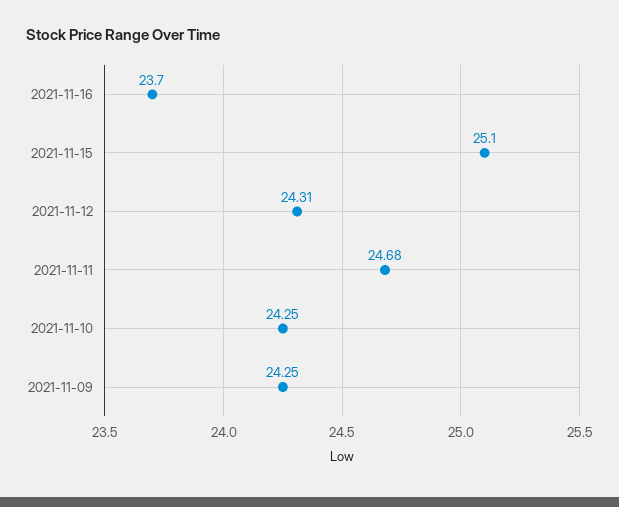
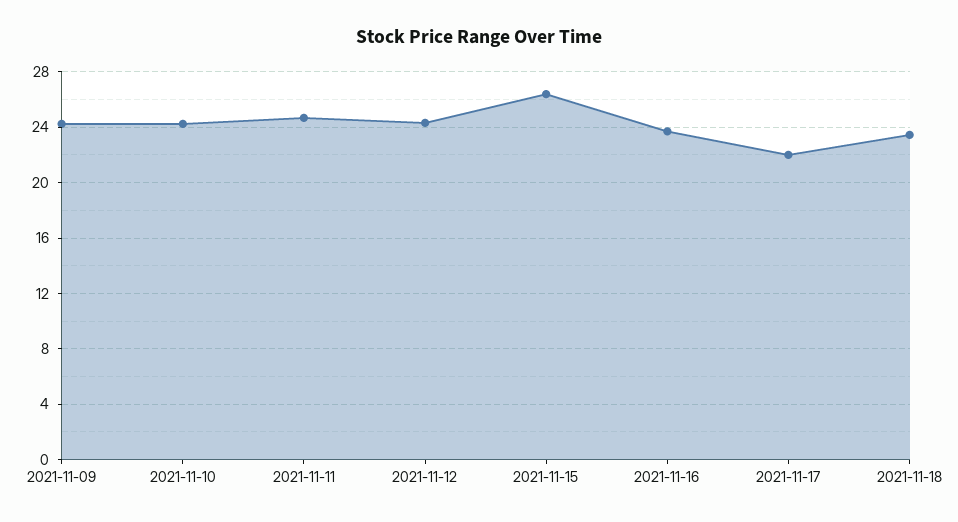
2021-11-15: 25.1 -> 26.5
2021-11-17: none -> 22
2021-11-18: none -> 23.5

